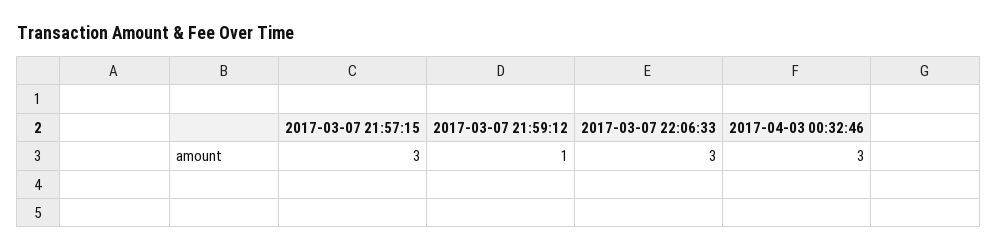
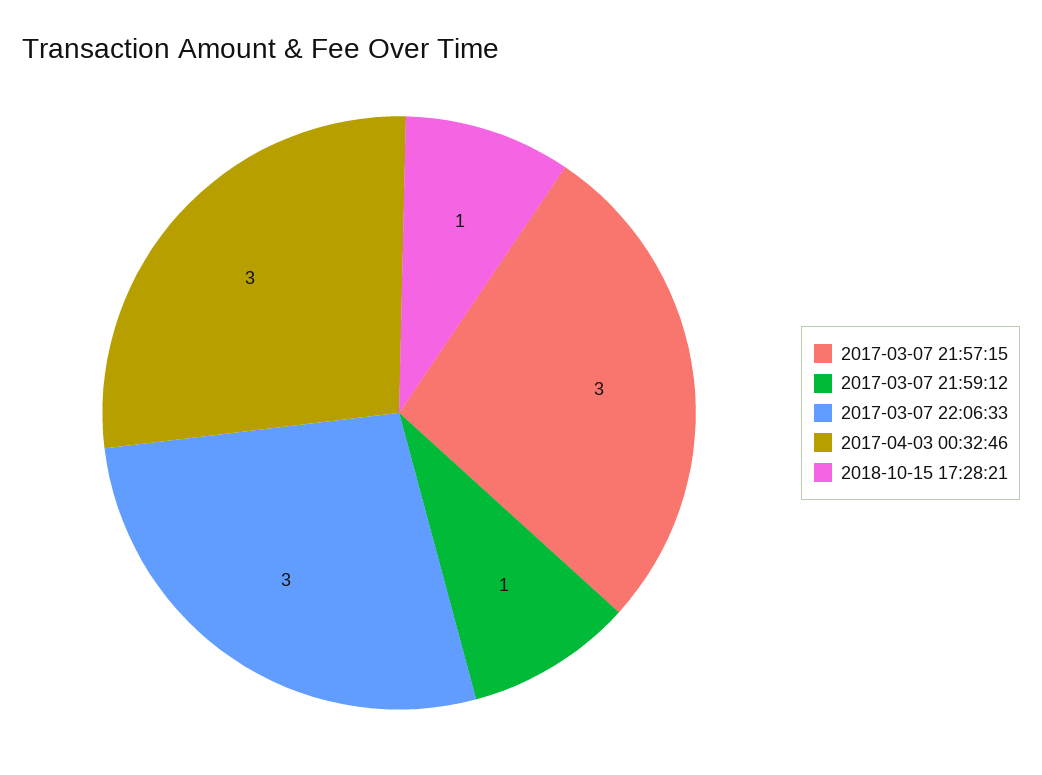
2018-10-15 17:28:21: none -> 1

